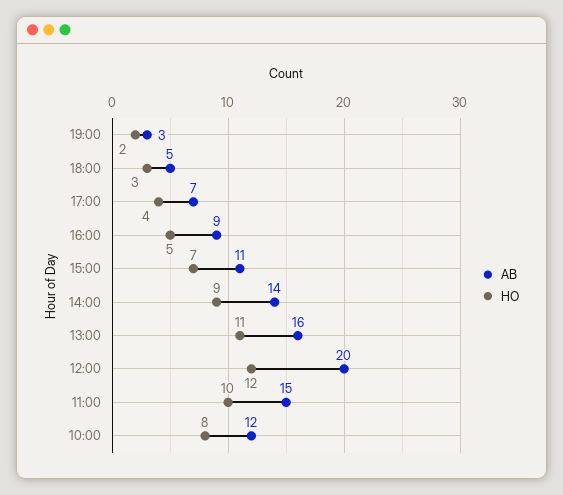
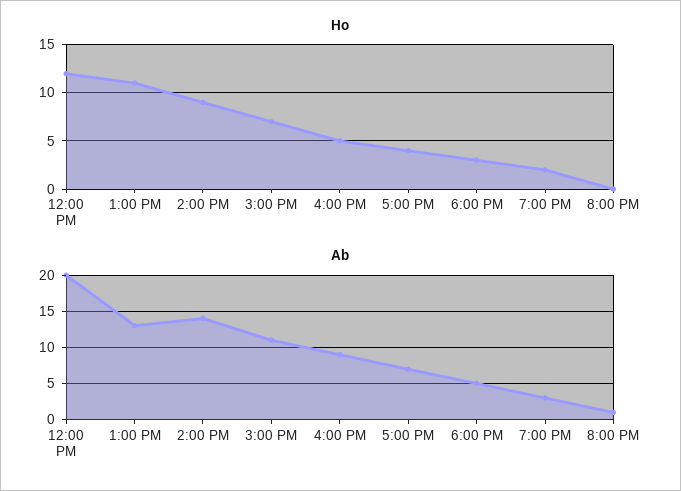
AB, 13:00: 16 -> 13
AB, 11:00: 15 -> none
HO, 11:00: 10 -> none
AB, 10:00: 12 -> none
HO, 10:00: 8 -> none
HO, 8:00 PM: none -> 0
AB, 8:00 PM: none -> 1

